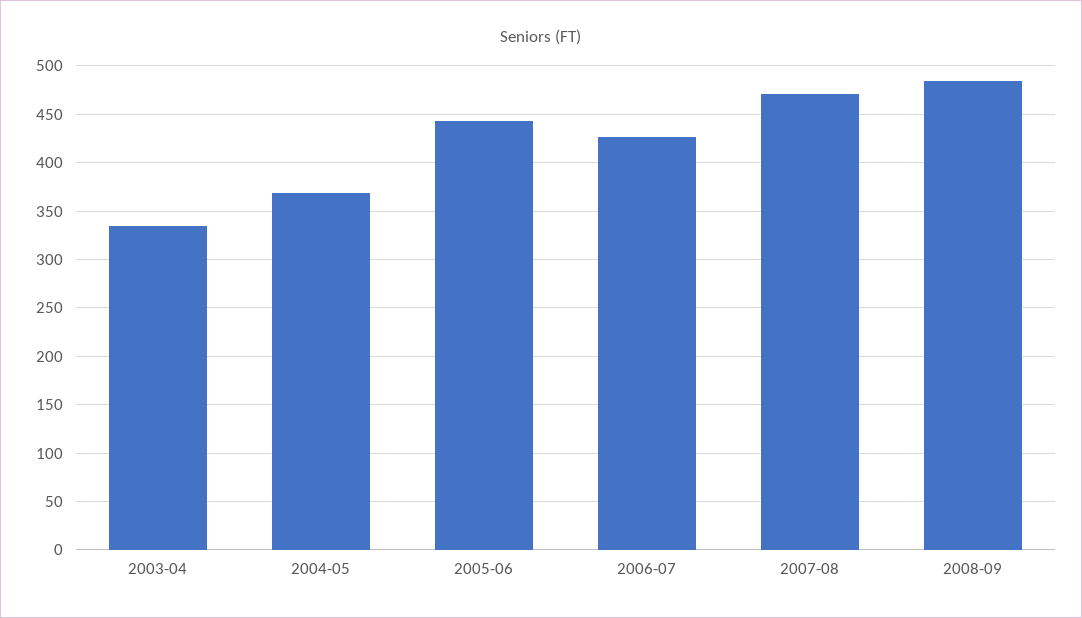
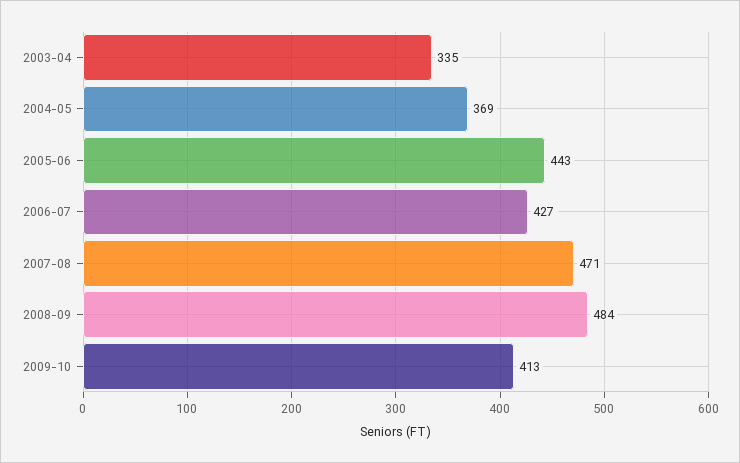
2009-10: none -> 413

